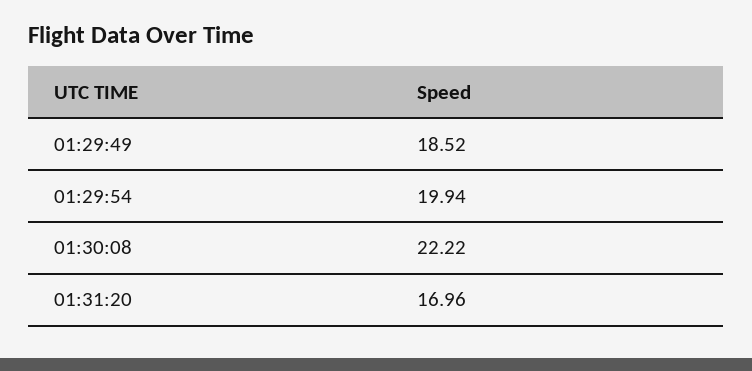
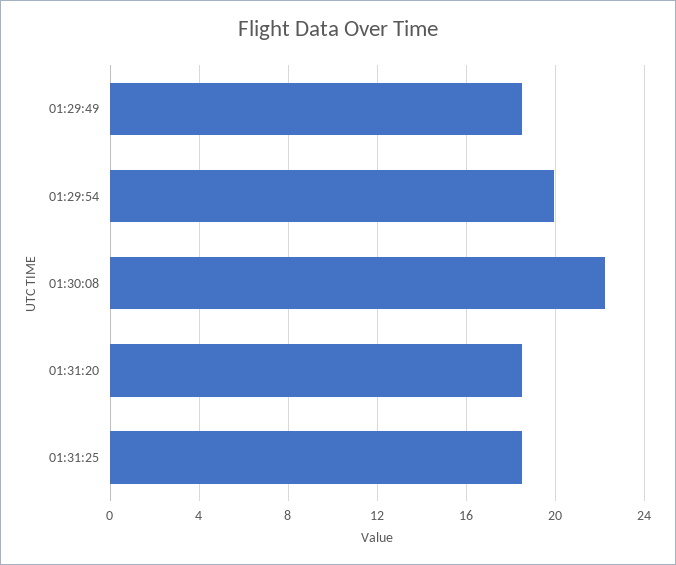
01:31:20: 16.96 -> 18.5
01:31:25: none -> 18.5

